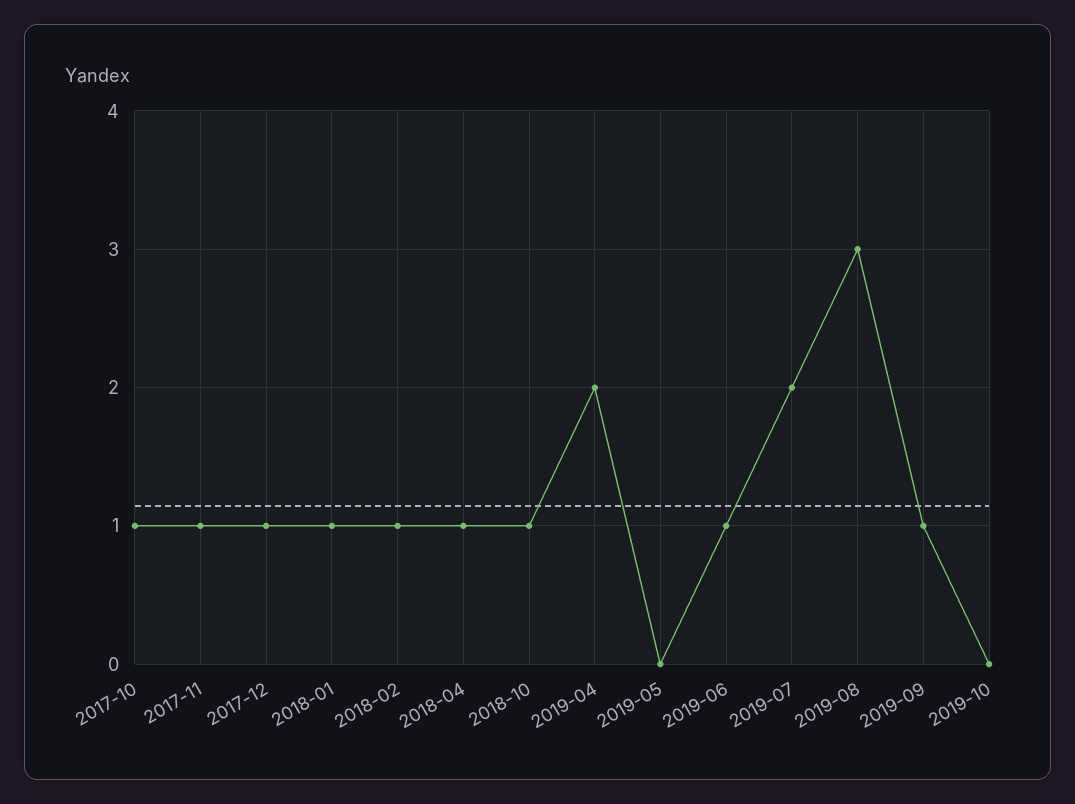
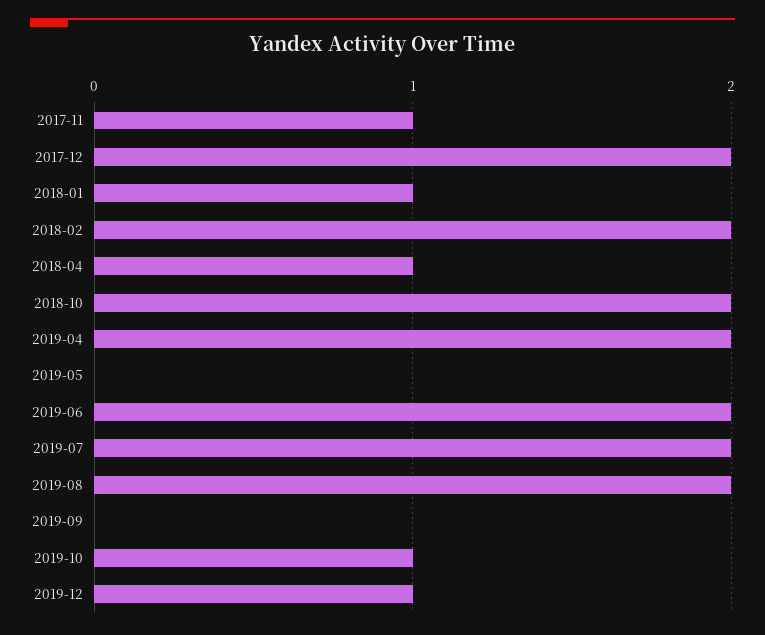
2017-10: 1 -> none
2017-12: 1 -> 2
2018-02: 1 -> 2
2018-10: 1 -> 2
2019-06: 1 -> 2
2019-08: 3 -> 2
2019-09: 1 -> 0
2019-10: 0 -> 1
2019-12: none -> 1

